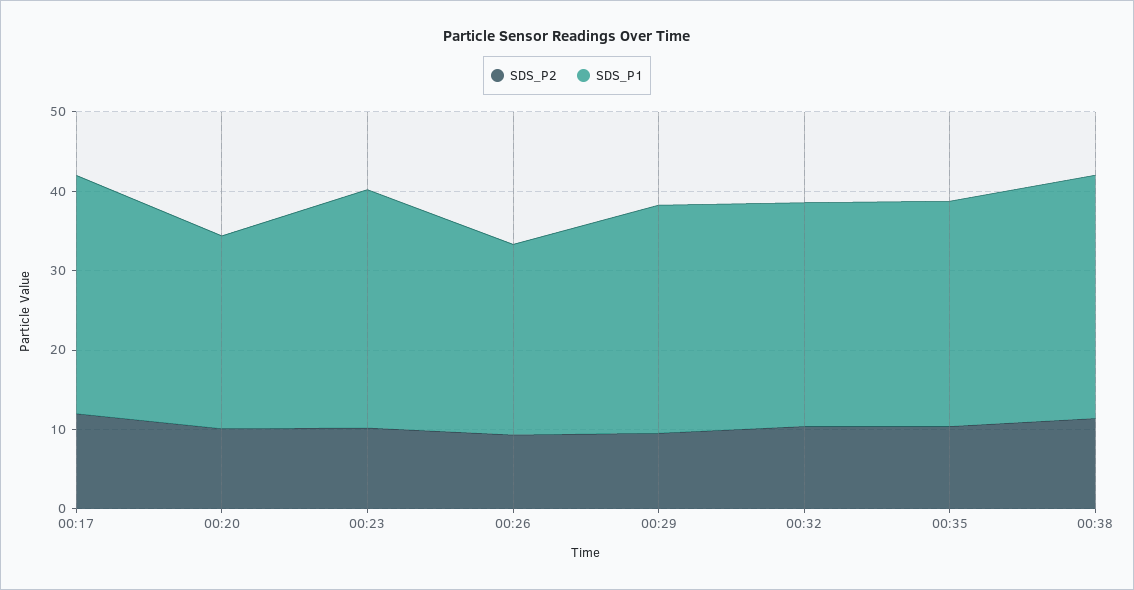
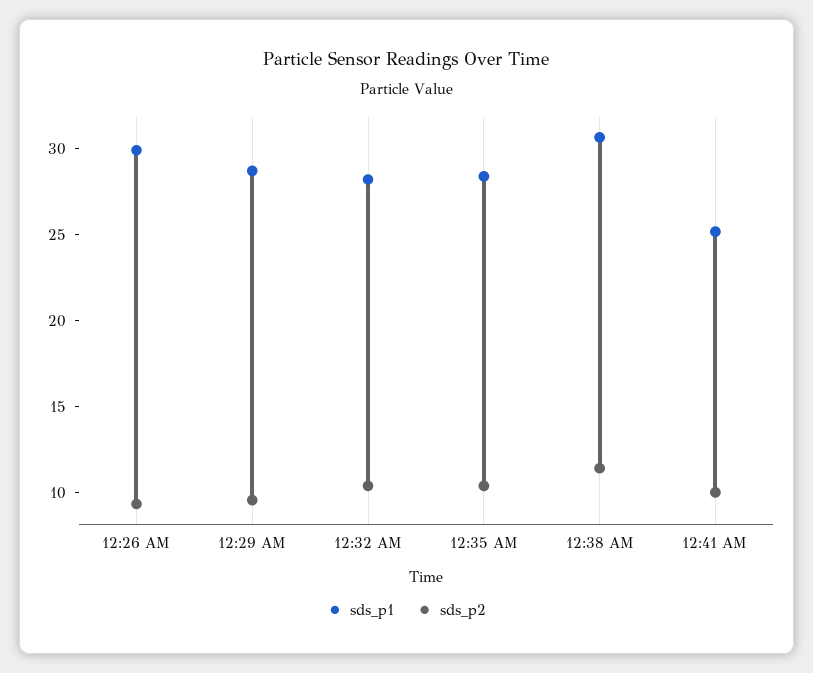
SDS_P2, 00:17: 12 -> none
SDS_P1, 00:17: 30 -> none
SDS_P2, 00:20: 10 -> none
SDS_P1, 00:20: 24 -> none
SDS_P2, 00:23: 10 -> none
SDS_P1, 00:23: 30 -> none
SDS_P1, 00:26: 24 -> 30
SDS_P1, 12:41 AM: none -> 25
SDS_P2, 12:41 AM: none -> 10

